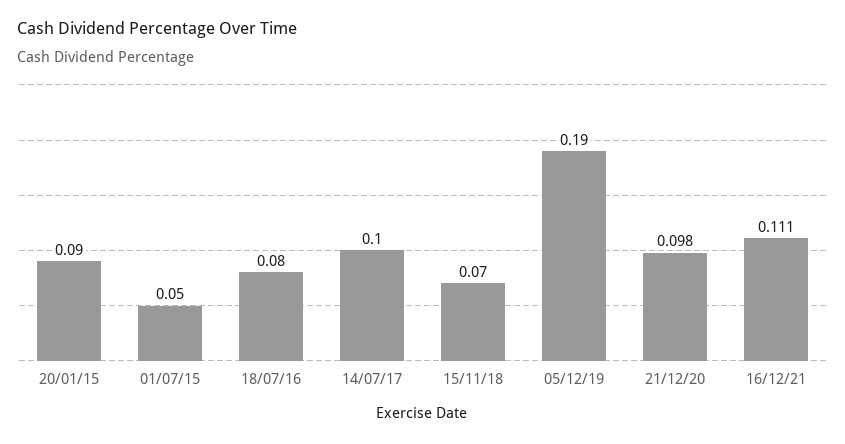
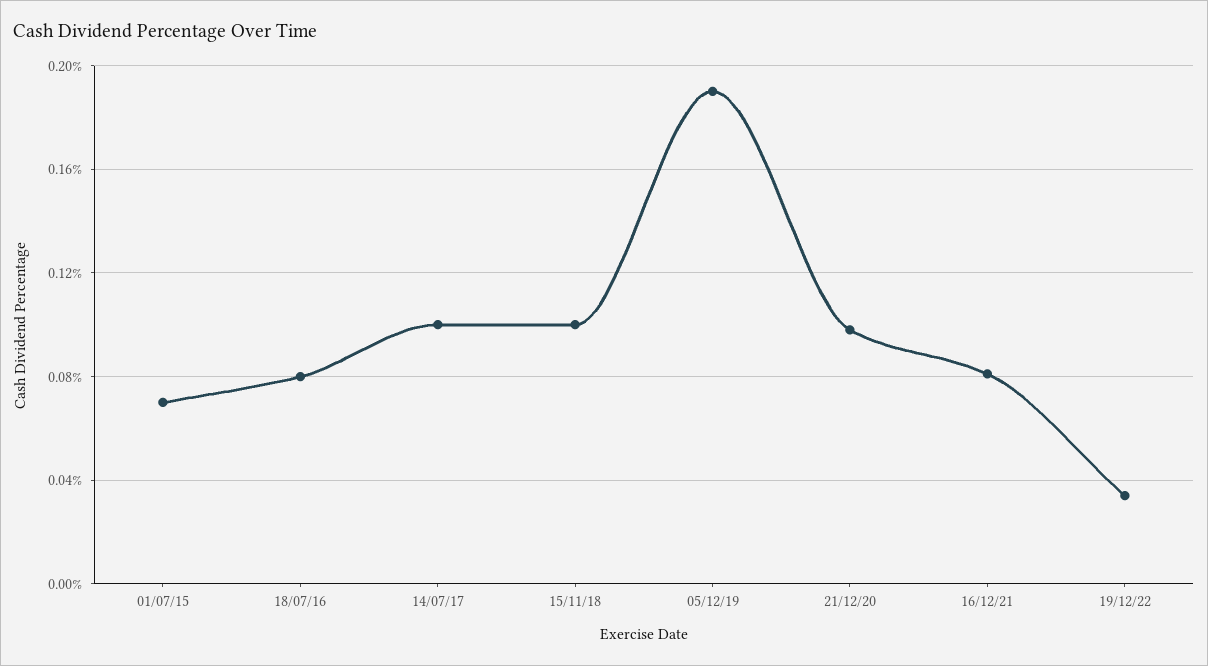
20/01/15: 0.09 -> none
01/07/15: 0.05 -> 0.07
15/11/18: 0.07 -> 0.1
16/12/21: 0.111 -> 0.08
19/12/22: none -> 0.035

